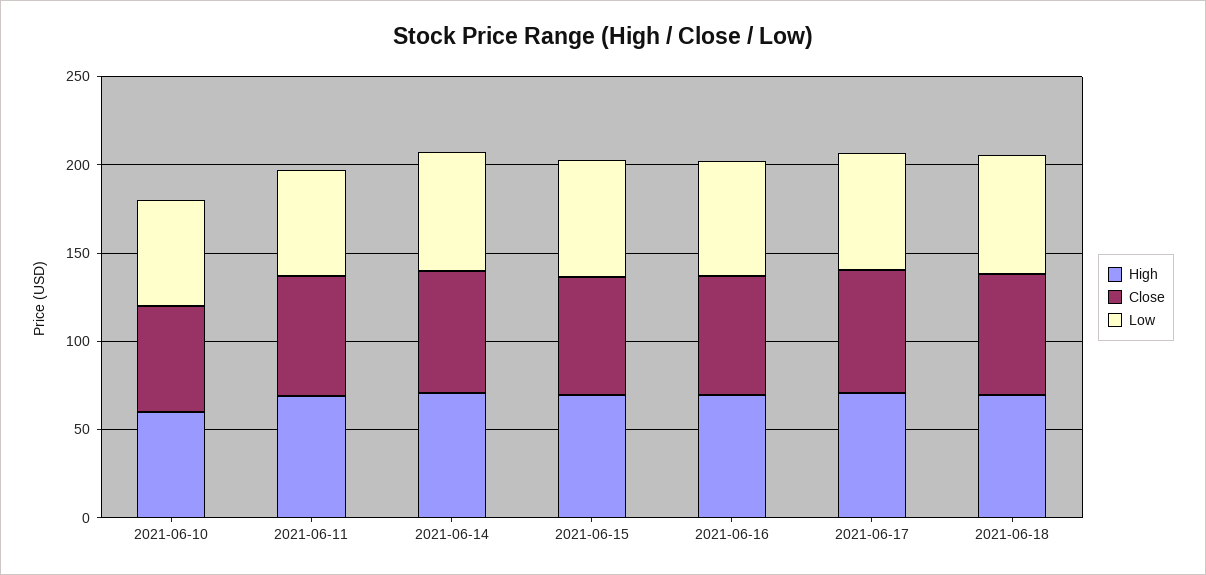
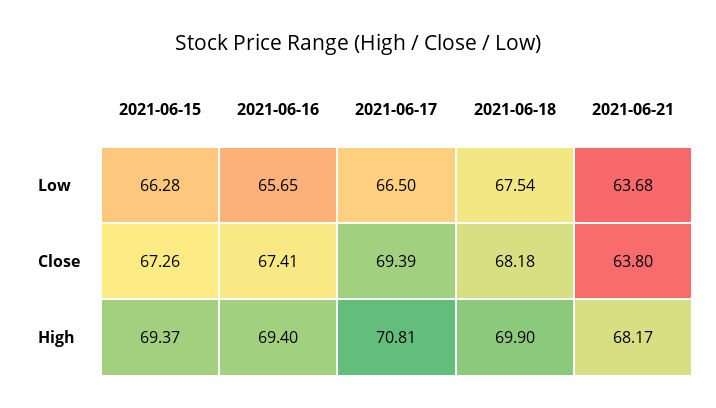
High, 2021-06-10: 60 -> none
Close, 2021-06-10: 60 -> none
Low, 2021-06-10: 60 -> none
High, 2021-06-11: 70 -> none
Close, 2021-06-11: 70 -> none
Low, 2021-06-11: 60 -> none
High, 2021-06-14: 70 -> none
Close, 2021-06-14: 70 -> none
Low, 2021-06-14: 70 -> none
Low, 2021-06-21: none -> 63.68
Close, 2021-06-21: none -> 63.8
High, 2021-06-21: none -> 68.17

